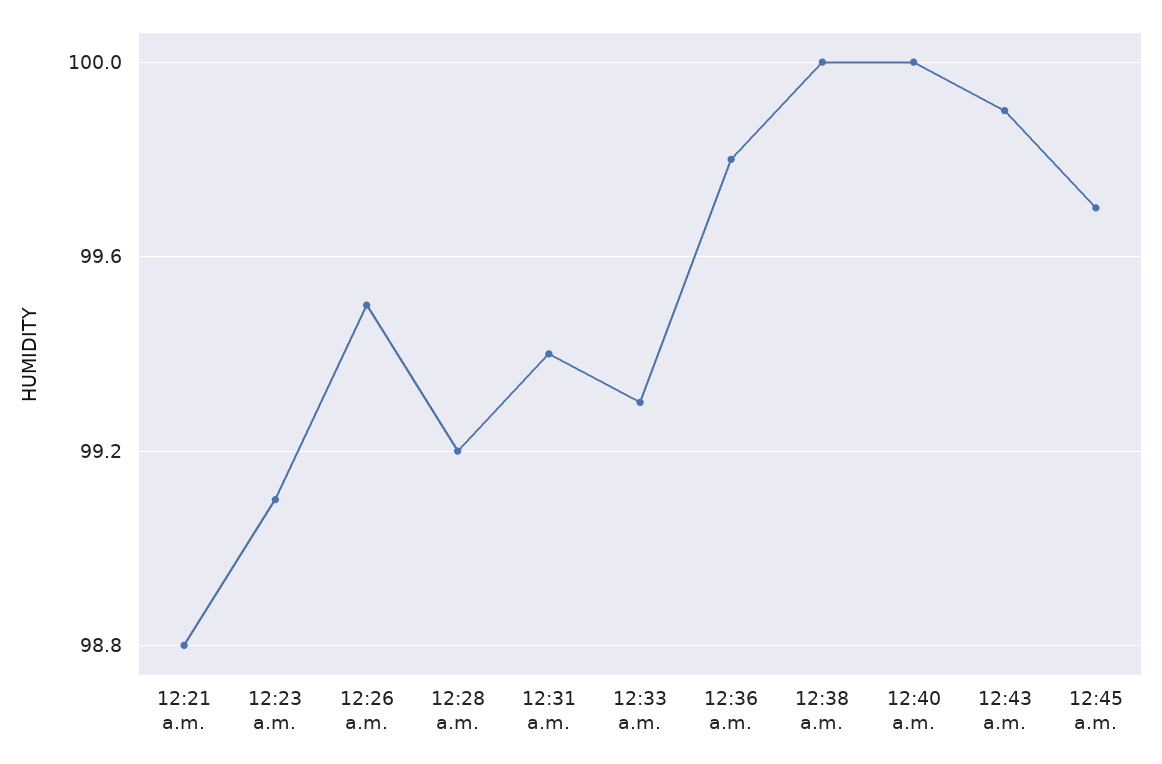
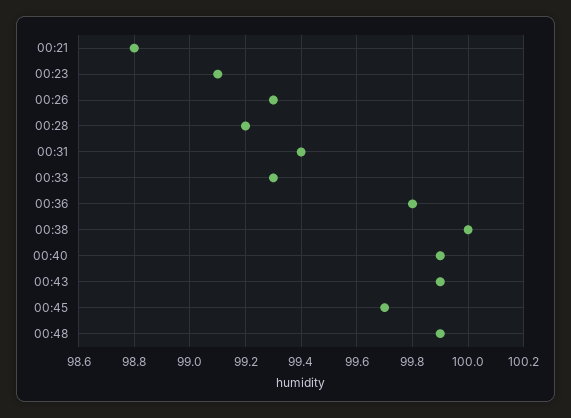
12:26 a.m.: 99.5 -> 99.3
12:40 a.m.: 100 -> 99.9
00:48: none -> 99.9

